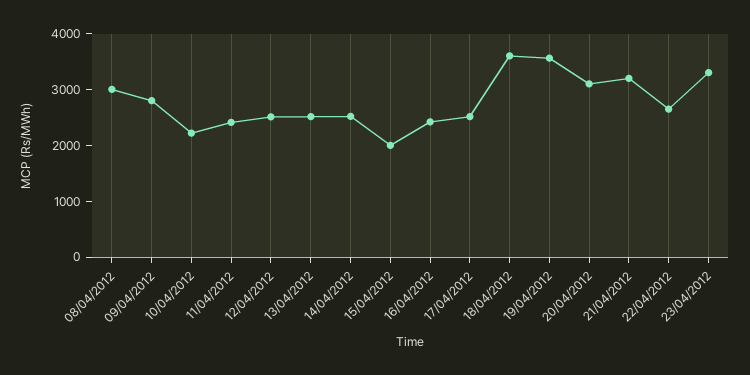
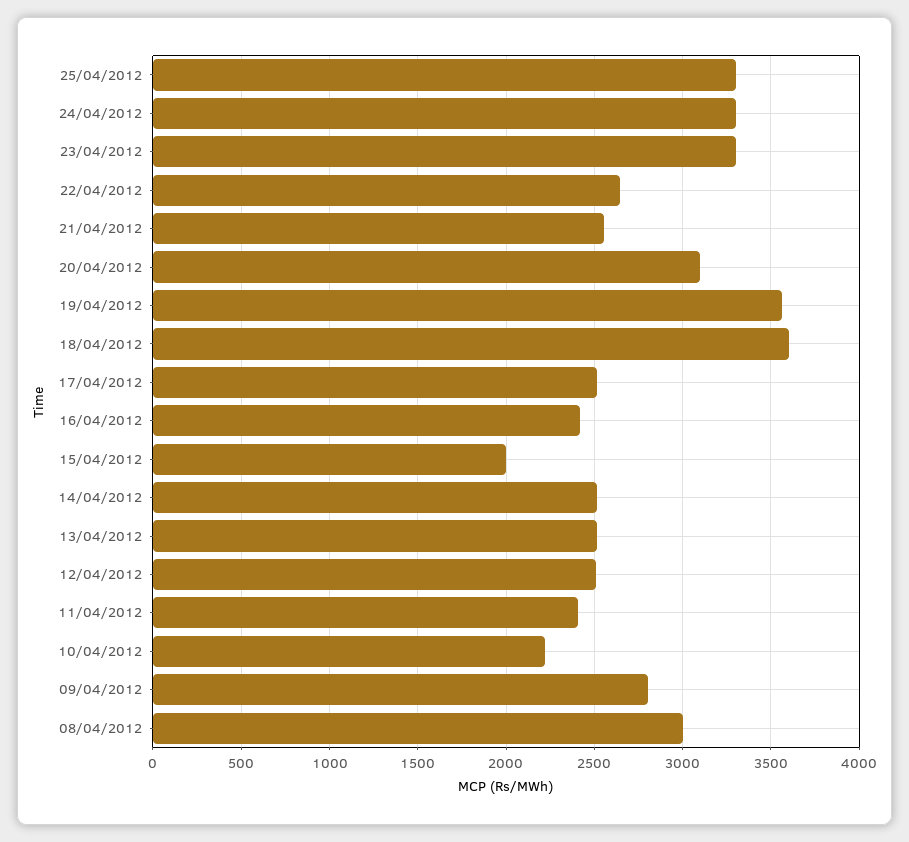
21/04/2012: 3200 -> 2550
25/04/2012: none -> 3300
24/04/2012: none -> 3300

